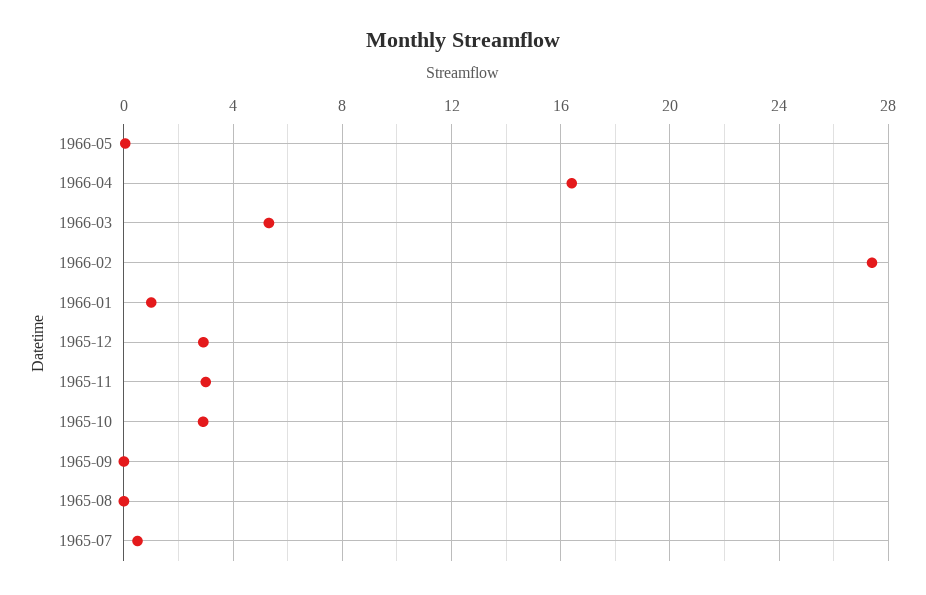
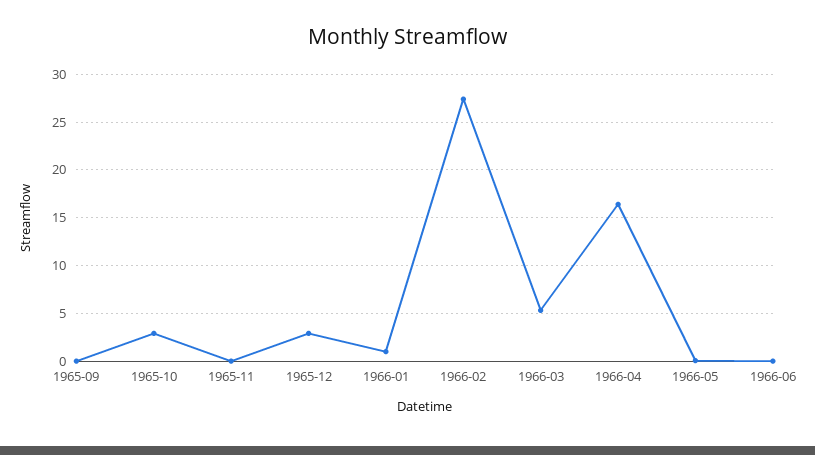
1965-11: 3 -> 0
1965-08: 0 -> none
1965-07: 0.5 -> none
1966-06: none -> 0

